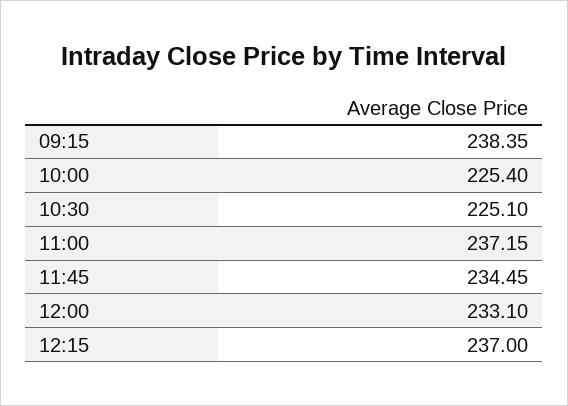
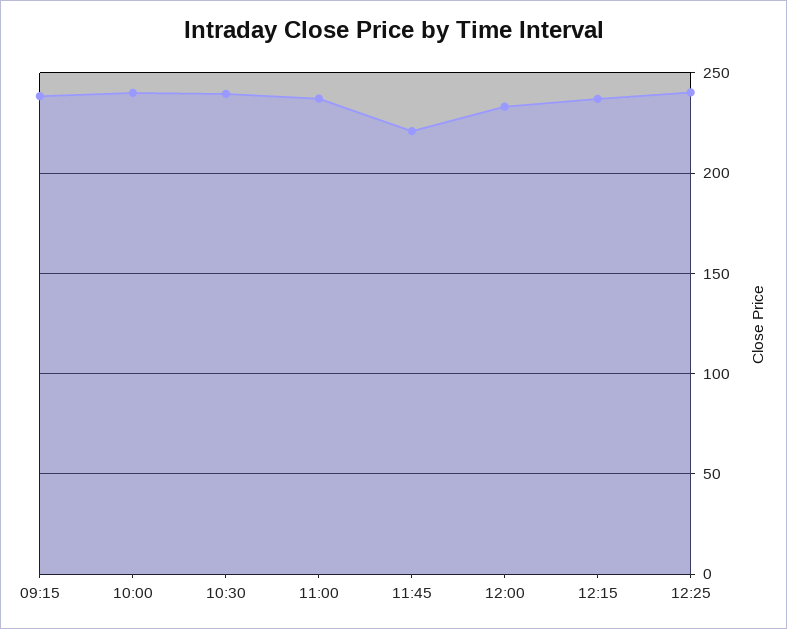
10:00: 225.4 -> 240
10:30: 225.1 -> 240
11:45: 234.45 -> 220
12:25: none -> 240

